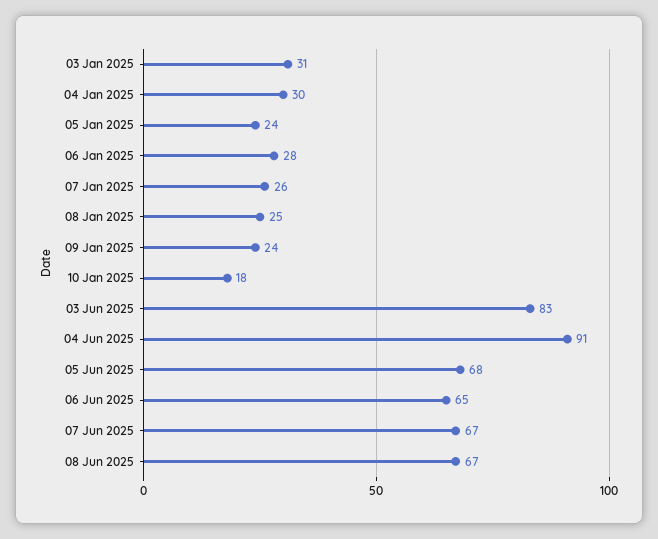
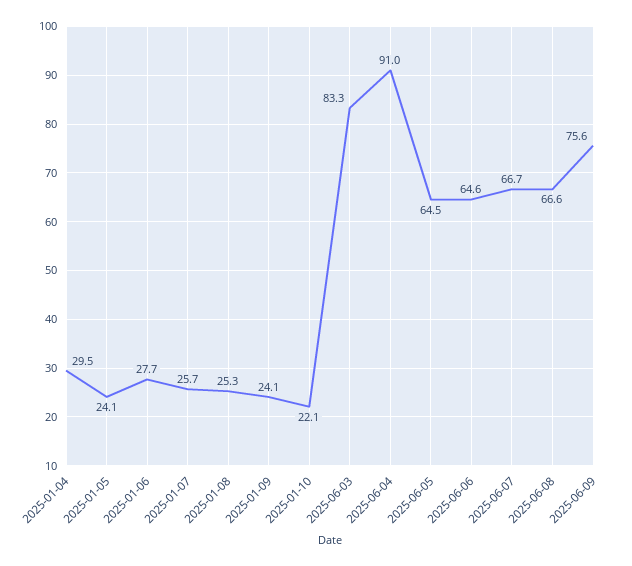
03 Jan 2025: 31 -> none
10 Jan 2025: 18 -> 22.1
05 Jun 2025: 68 -> 64.5
2025-06-09: none -> 75.6

